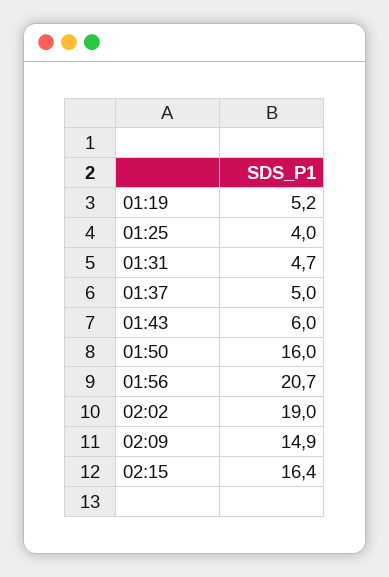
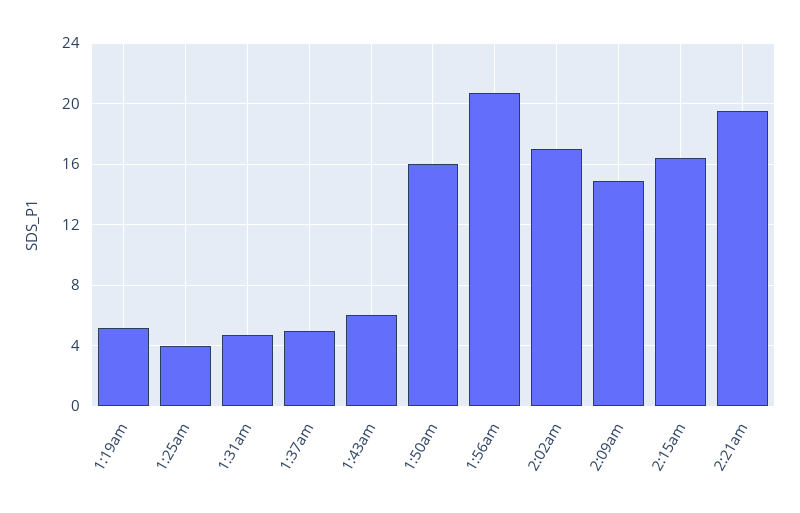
02:02: 19 -> 17
2:21am: none -> 19.5

